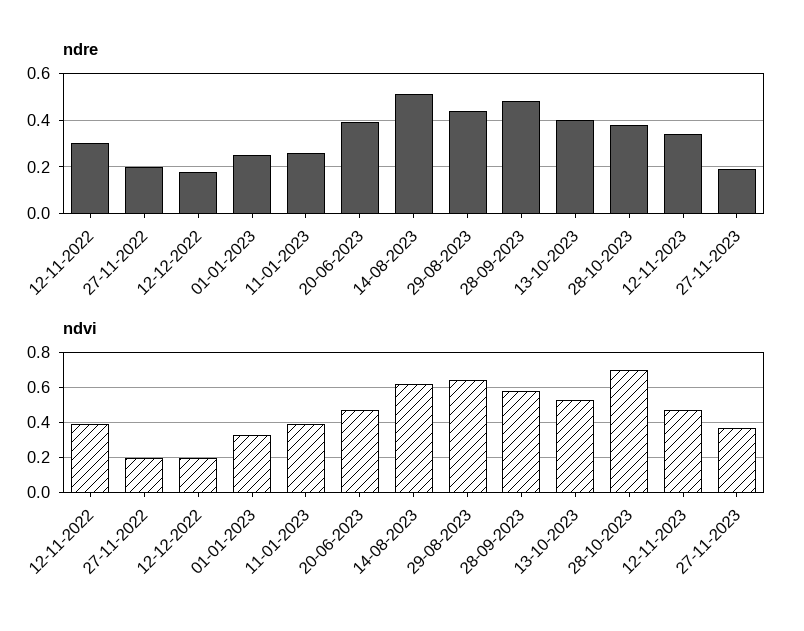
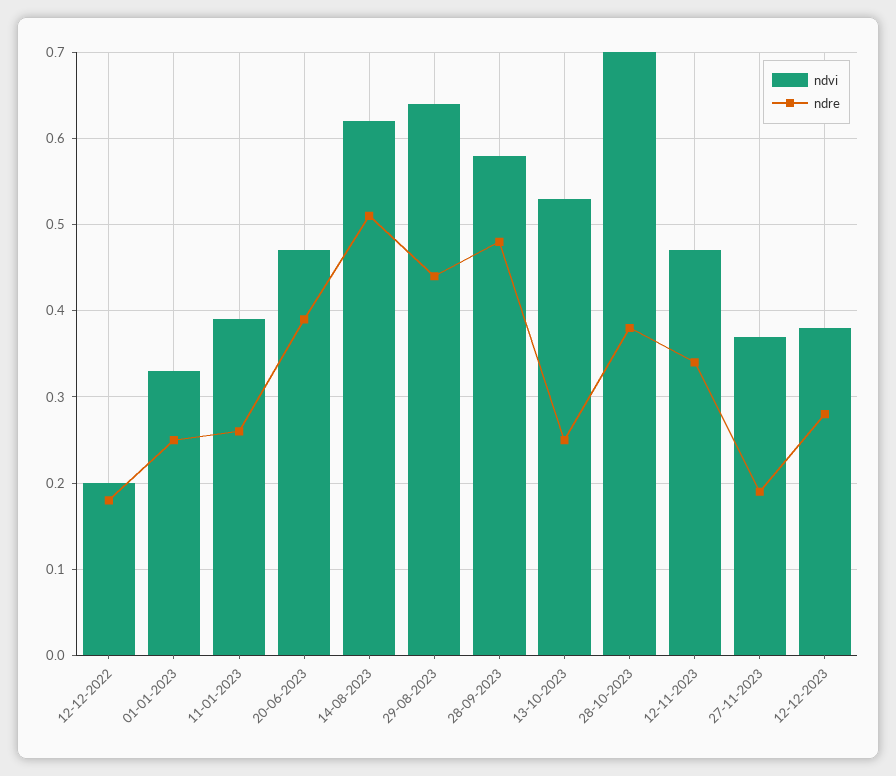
ndre, 12-11-2022: 0.3 -> none
ndre, 27-11-2022: 0.2 -> none
ndre, 13-10-2023: 0.4 -> 0.25
ndvi, 12-11-2022: 0.4 -> none
ndvi, 27-11-2022: 0.2 -> none
ndvi, 12-12-2023: none -> 0.38
ndre, 12-12-2023: none -> 0.28

